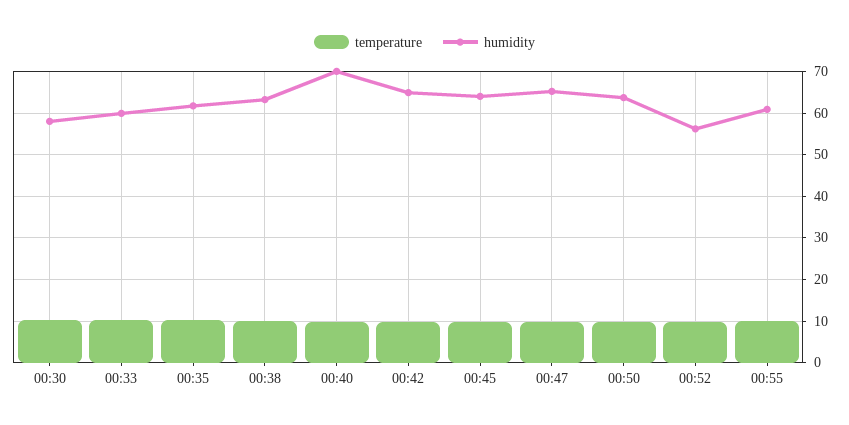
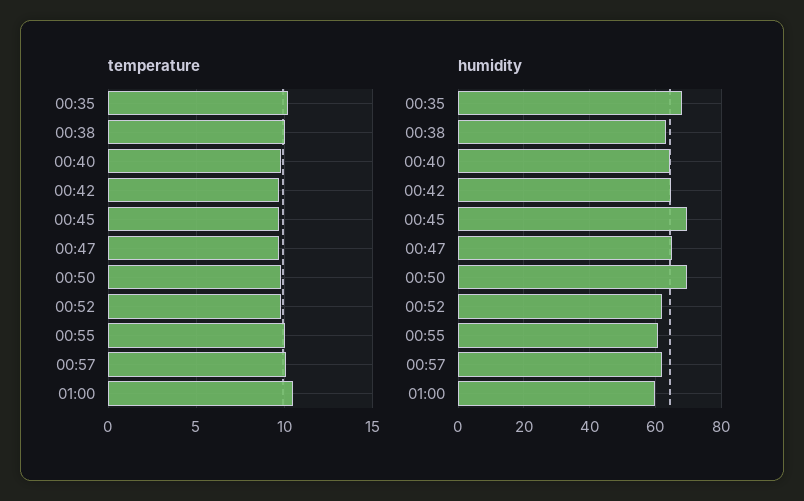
temperature, 00:30: 10 -> none
humidity, 00:30: 58 -> none
temperature, 00:33: 10 -> none
humidity, 00:33: 60 -> none
humidity, 00:35: 62 -> 68
humidity, 00:40: 70 -> 64
humidity, 00:45: 64 -> 70
humidity, 00:50: 64 -> 70
humidity, 00:52: 56 -> 62
temperature, 00:57: none -> 10
temperature, 01:00: none -> 10.5
humidity, 00:57: none -> 62
humidity, 01:00: none -> 60

